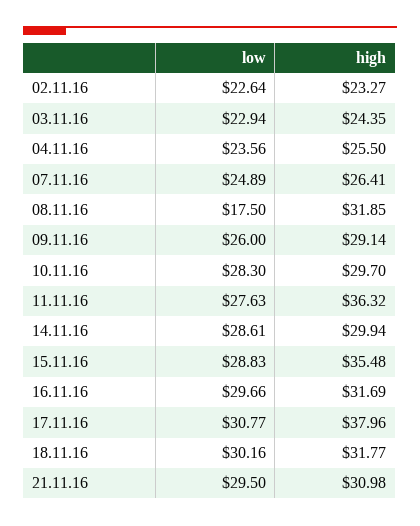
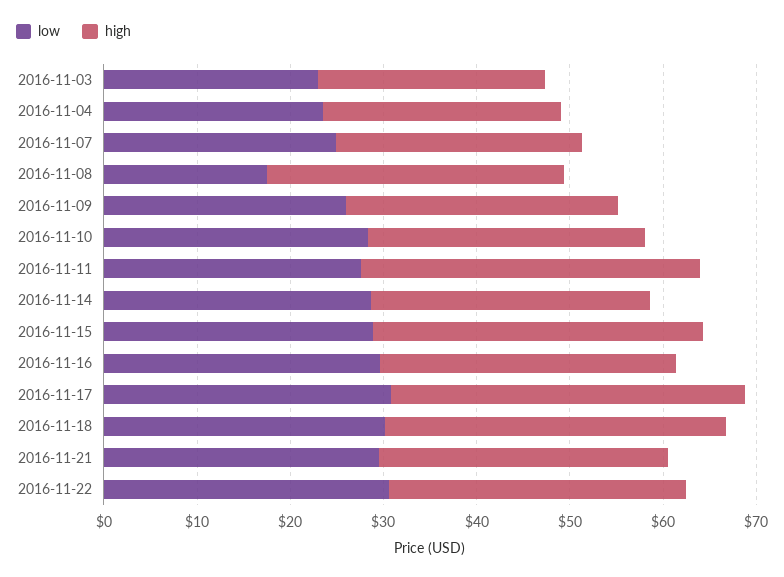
low, 02.11.16: 22.64 -> none
high, 02.11.16: 23.27 -> none
high, 18.11.16: 31.77 -> 36
low, 2016-11-22: none -> 30
high, 2016-11-22: none -> 32

